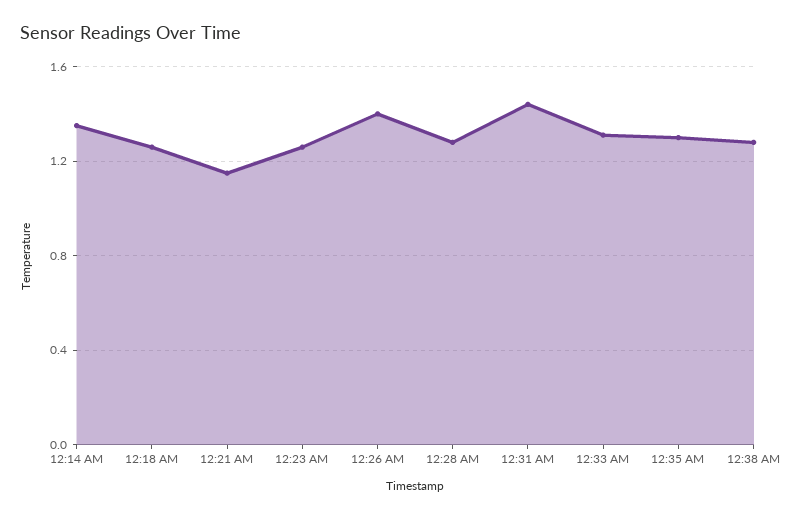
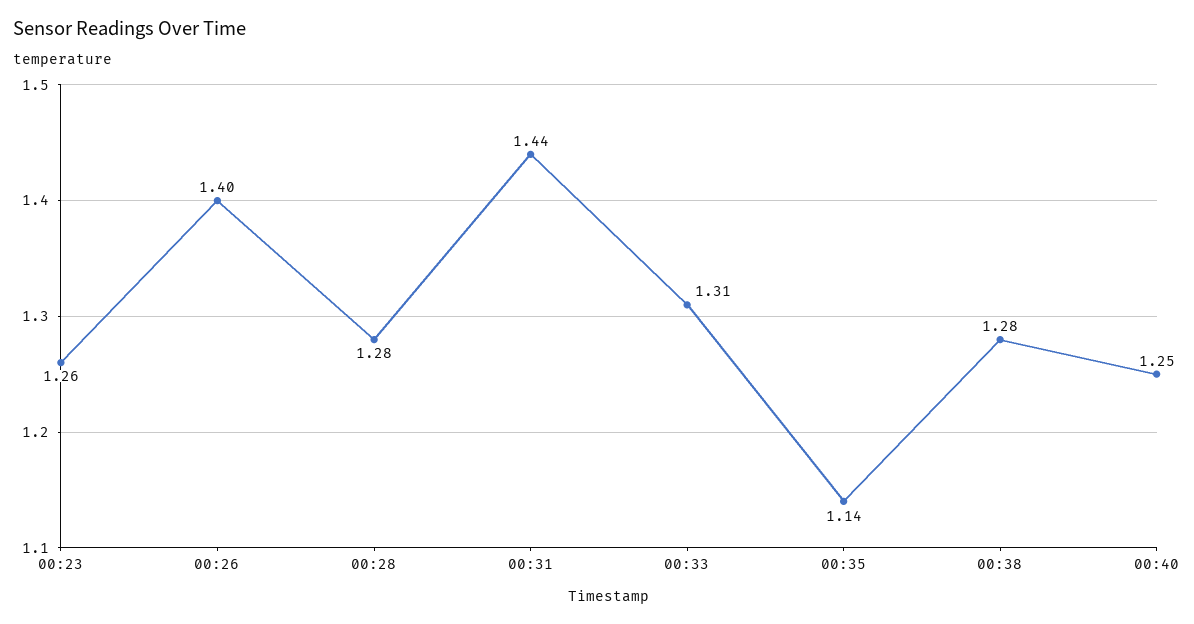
12:14 AM: 1.35 -> none
12:18 AM: 1.25 -> none
12:21 AM: 1.15 -> none
12:35 AM: 1.3 -> 1.14
00:40: none -> 1.25

